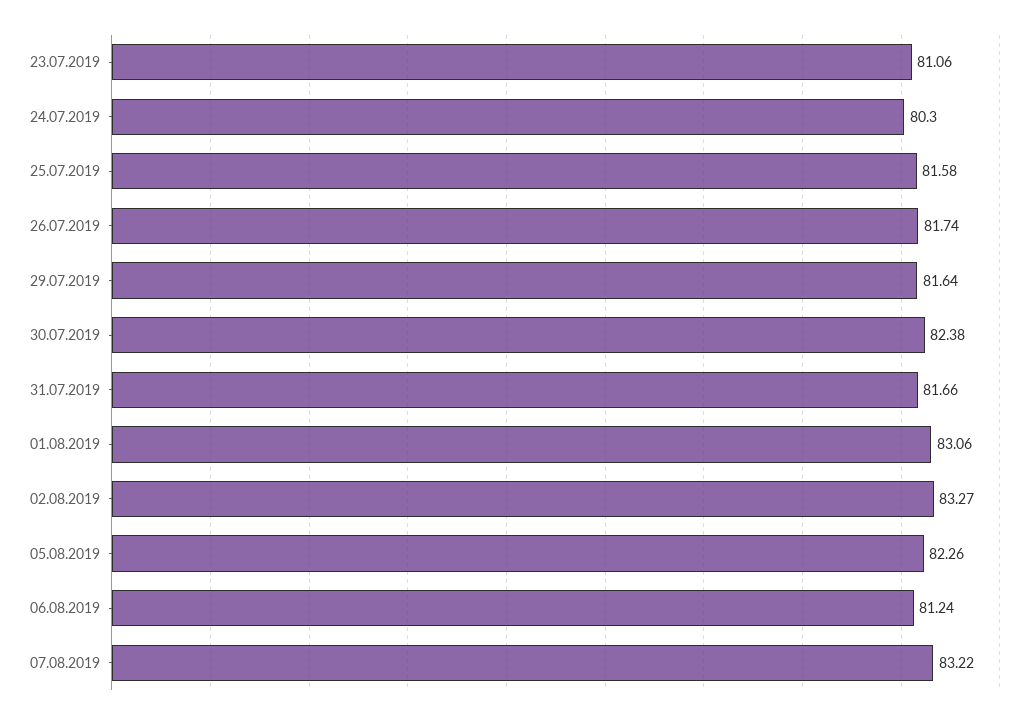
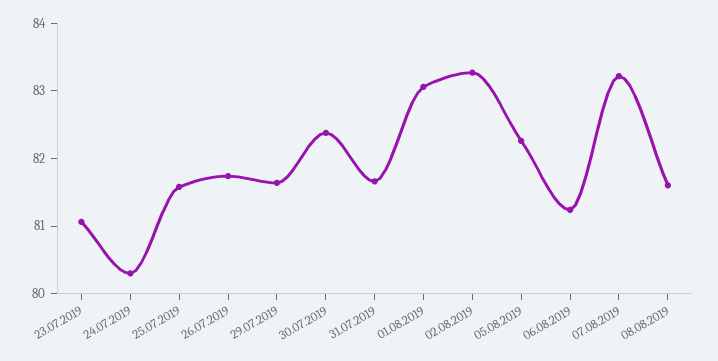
08.08.2019: none -> 81.6

